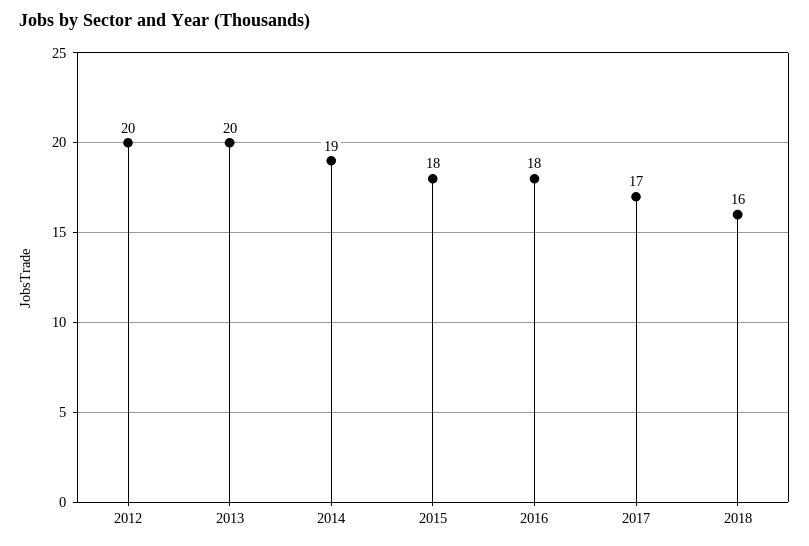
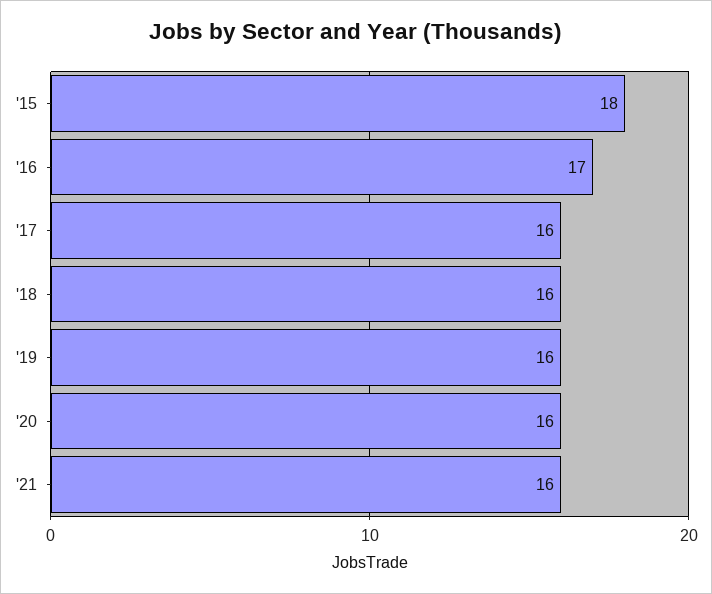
2012: 20 -> none
2013: 20 -> none
2014: 19 -> none
2016: 18 -> 17
2017: 17 -> 16
'19: none -> 16
'20: none -> 16
'21: none -> 16

